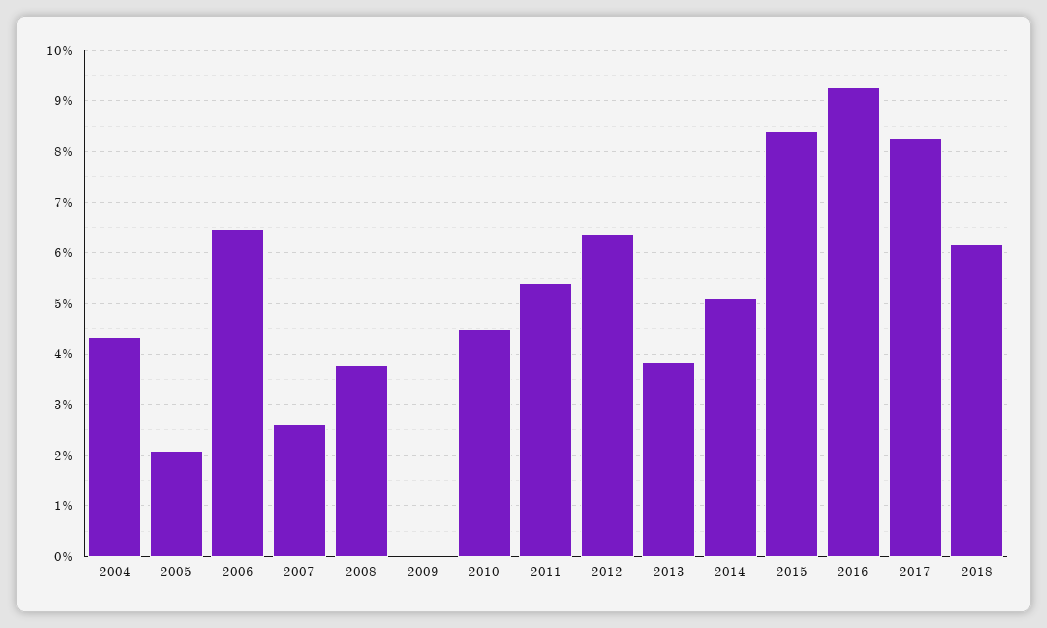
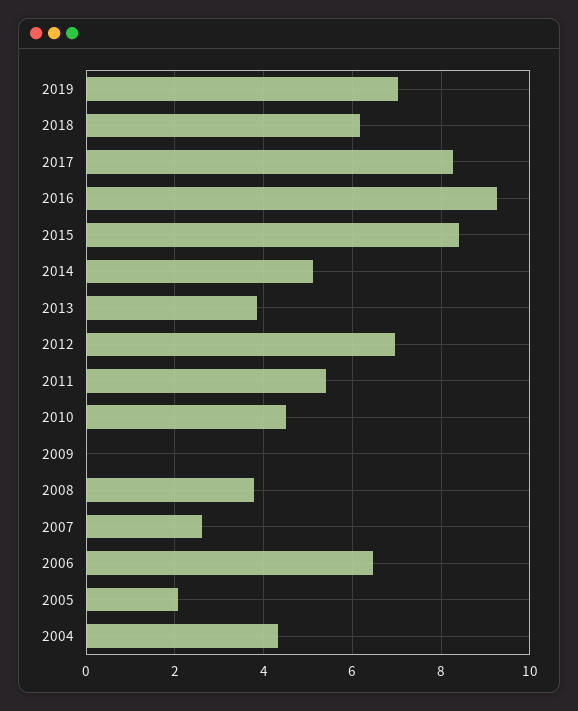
2012: 6.4 -> 7
2019: none -> 7

